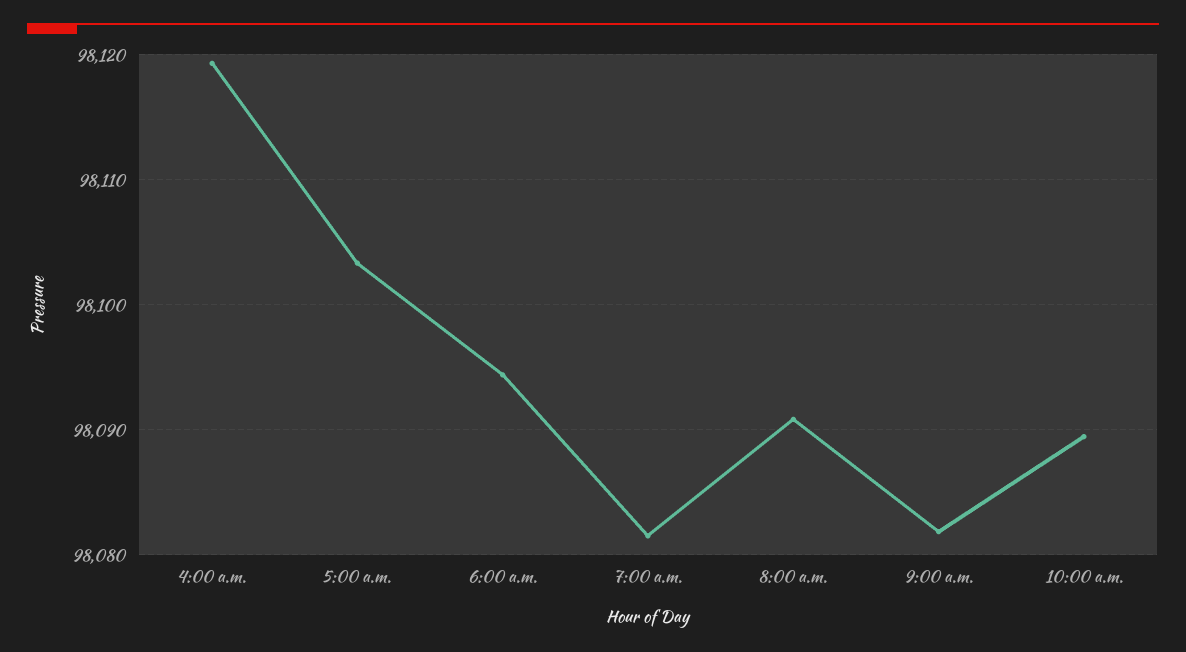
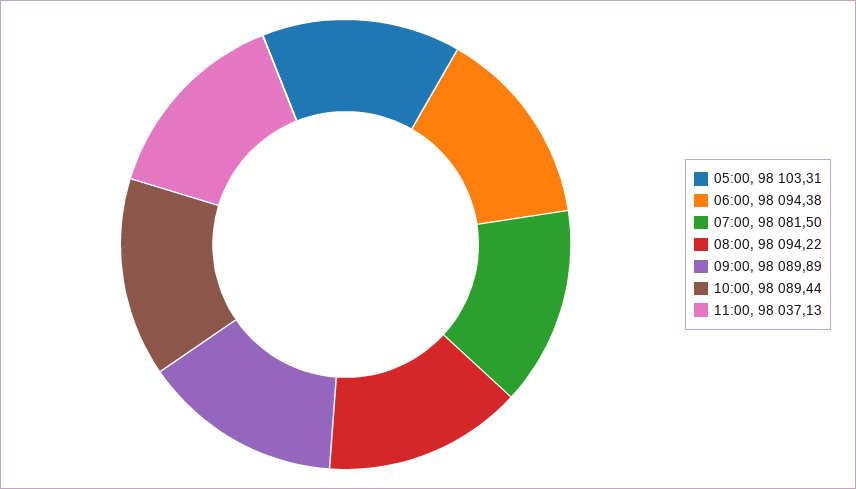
4:00 a.m.: 98119 -> none
8:00 a.m.: 98091 -> 98094.22
9:00 a.m.: 98082 -> 98089.89
11:00: none -> 98037.13

